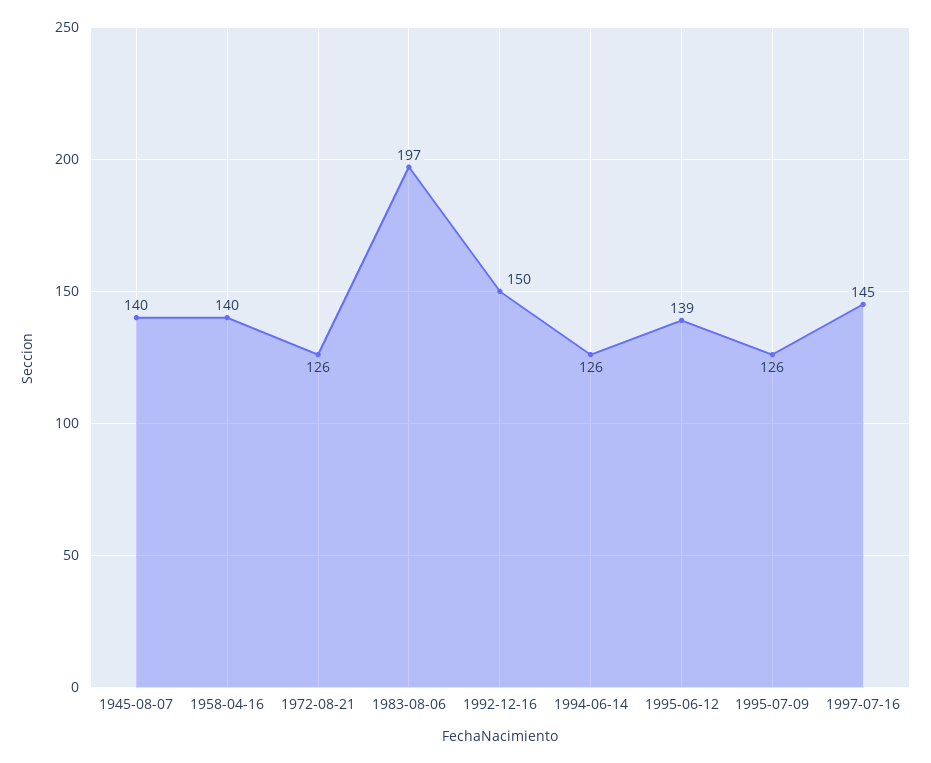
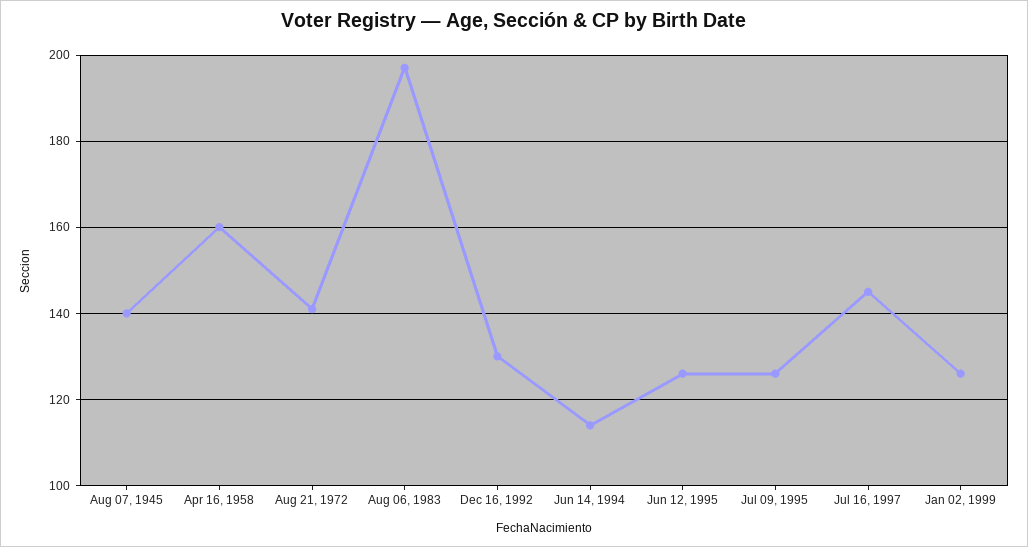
1958-04-16: 140 -> 160
1972-08-21: 126 -> 140
1992-12-16: 150 -> 130
1994-06-14: 126 -> 115
1995-06-12: 139 -> 125
Jan 02, 1999: none -> 125

